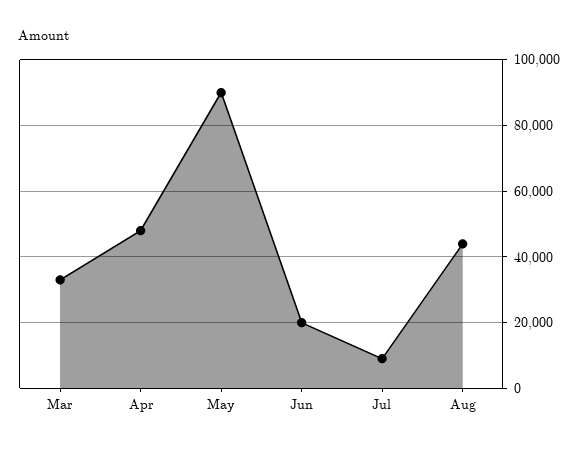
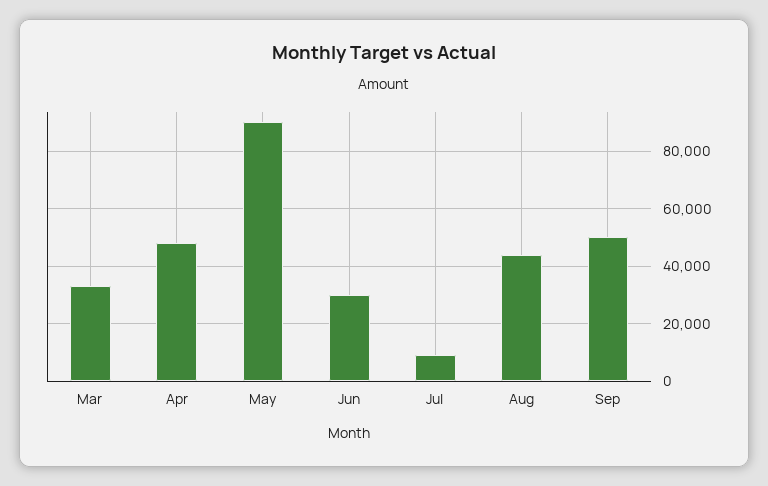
Jun: 20000 -> 30000
Sep: none -> 50000

